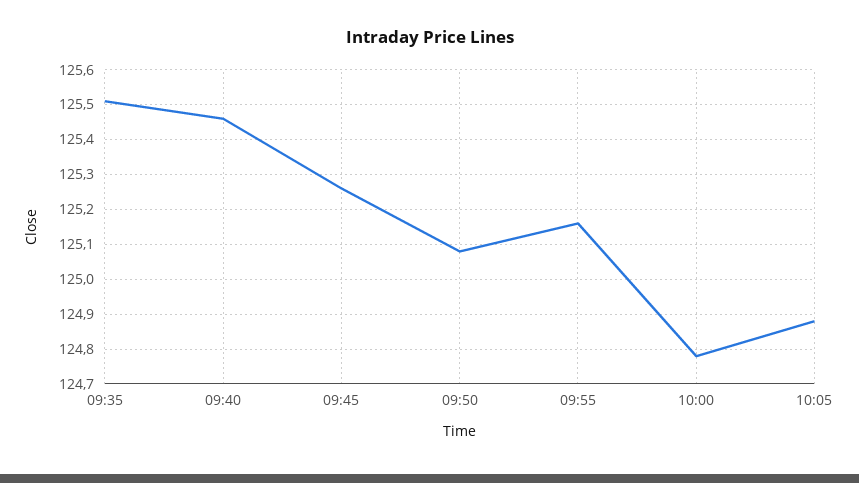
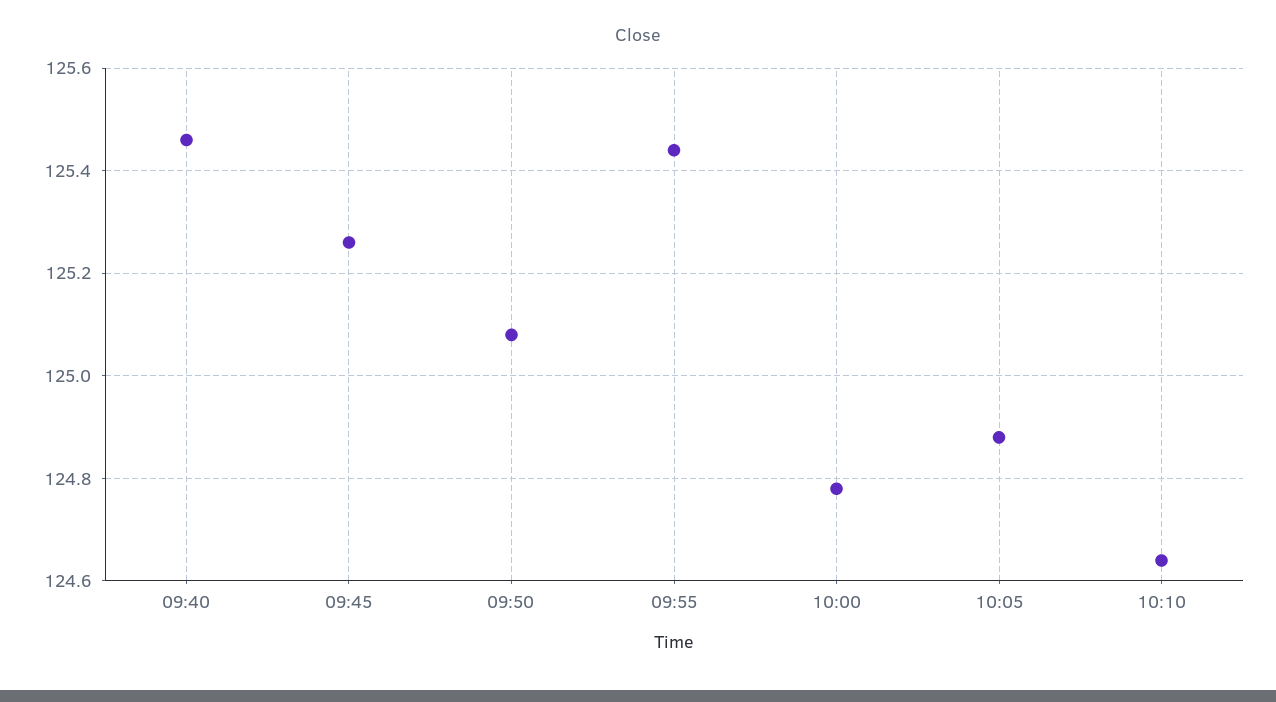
09:35: 125.5 -> none
09:55: 125.15 -> 125.45
10:10: none -> 124.65

